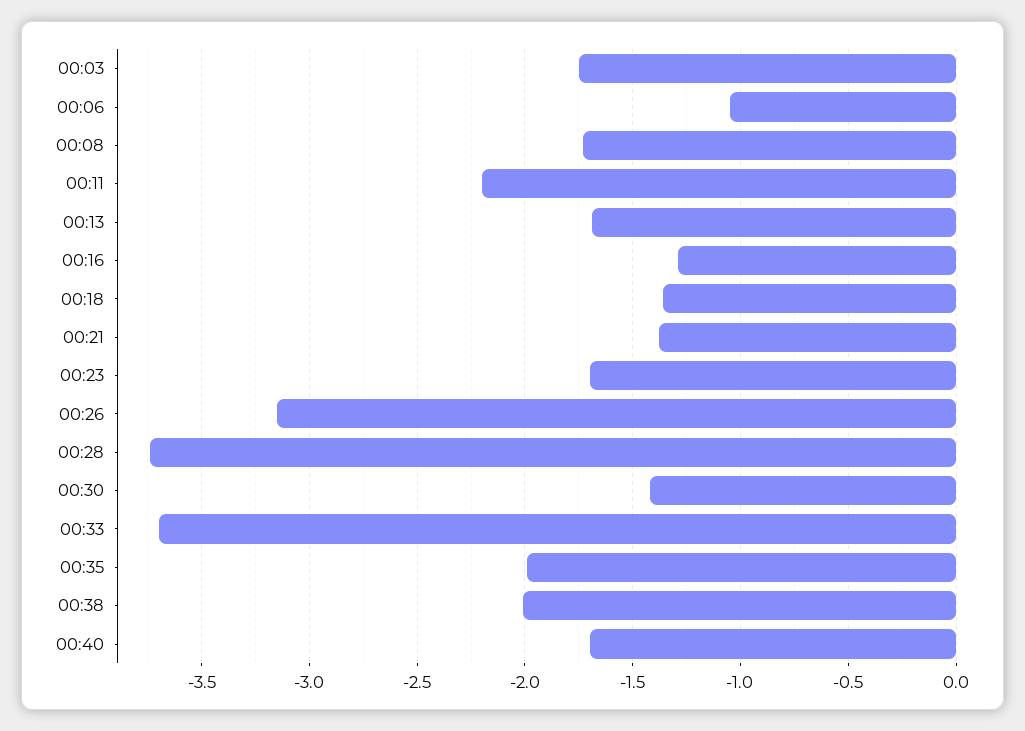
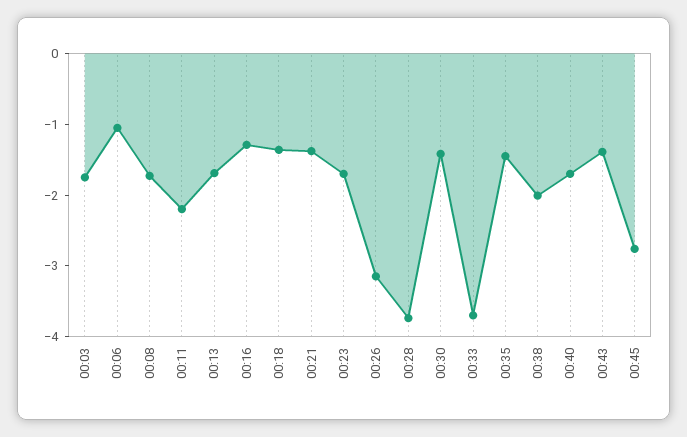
00:35: -2 -> -1.4
00:43: none -> -1.4
00:45: none -> -2.8

